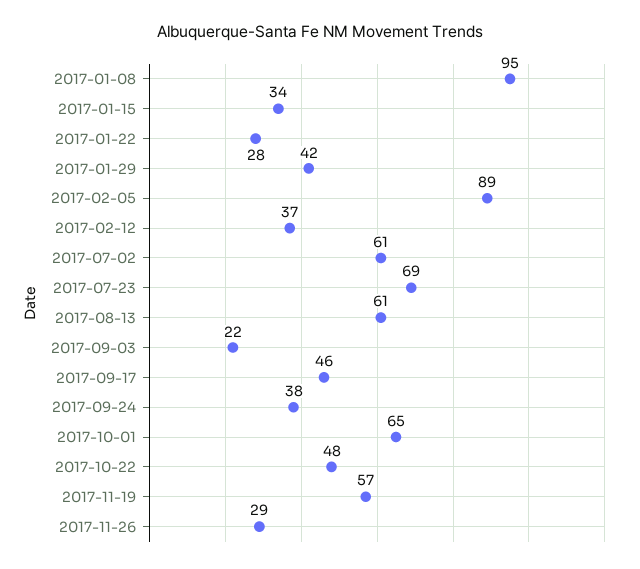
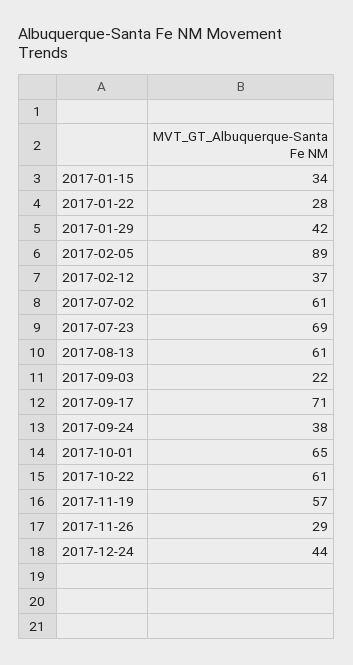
2017-01-08: 95 -> none
2017-09-17: 46 -> 71
2017-10-22: 48 -> 61
2017-12-24: none -> 44

